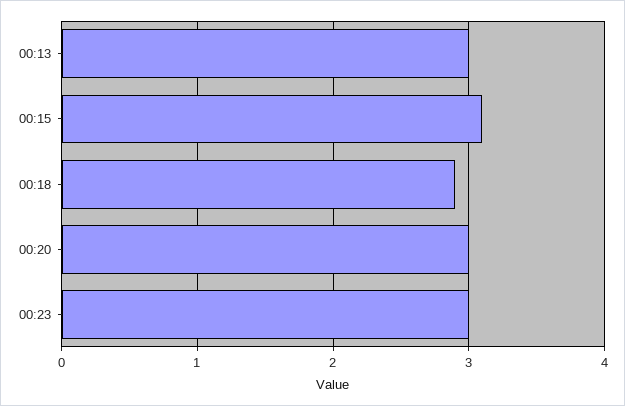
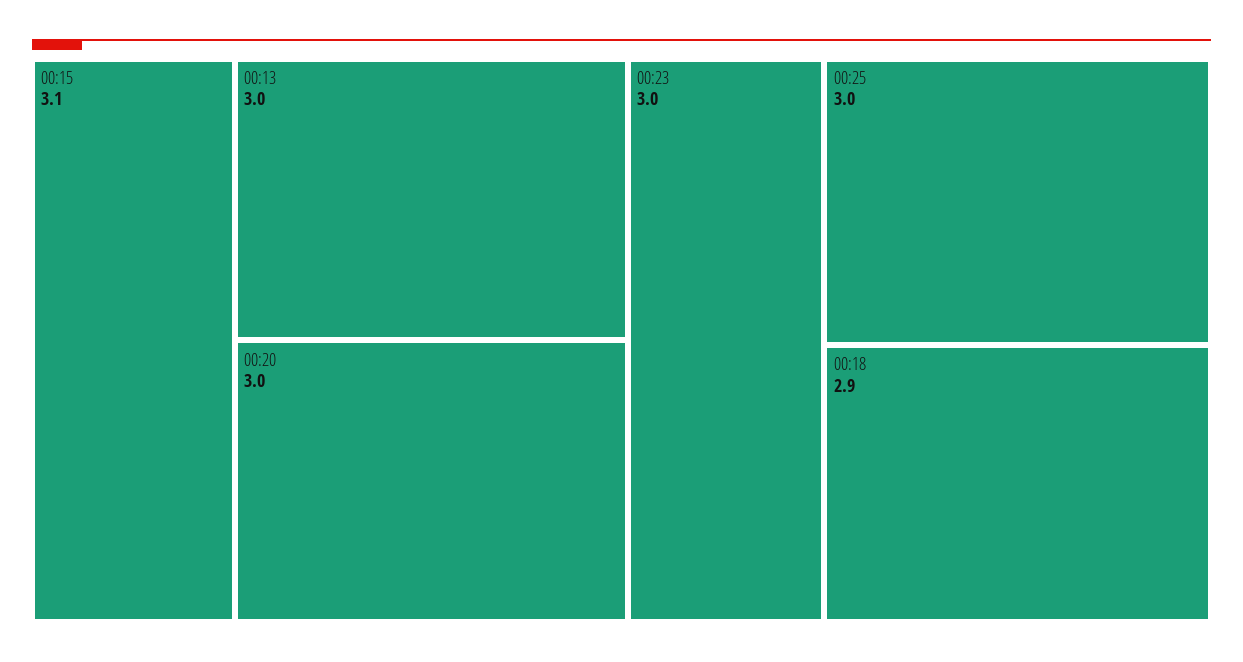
00:25: none -> 3

